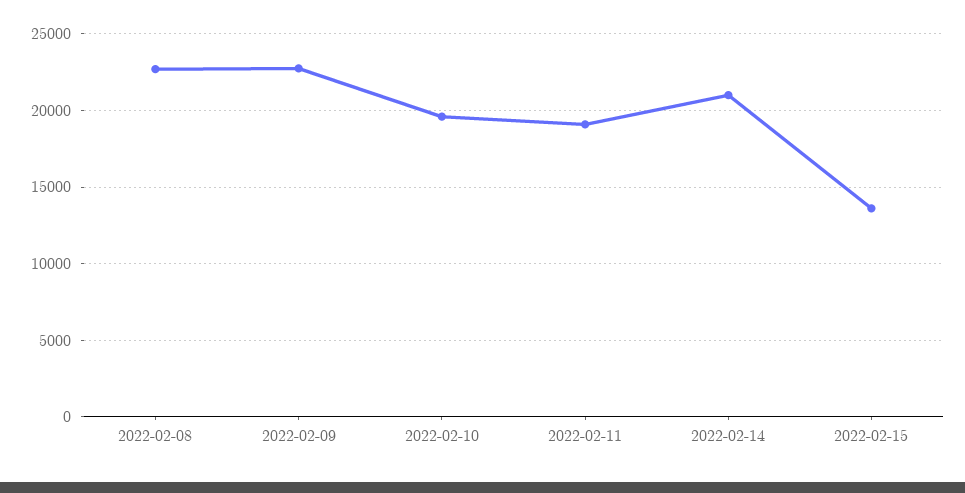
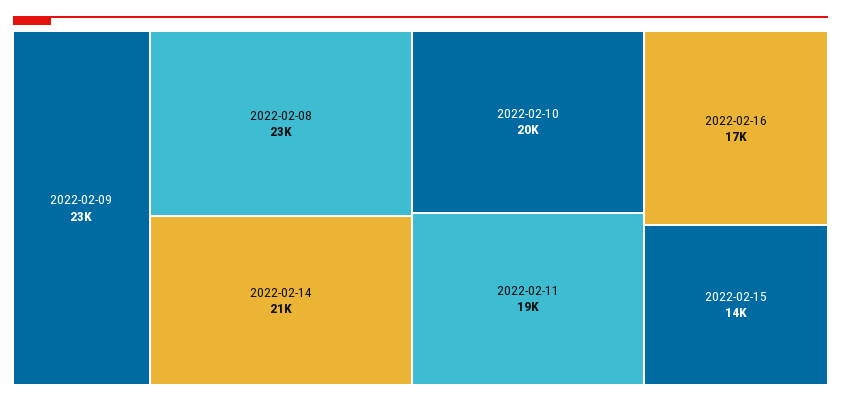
2022-02-16: none -> 17000

